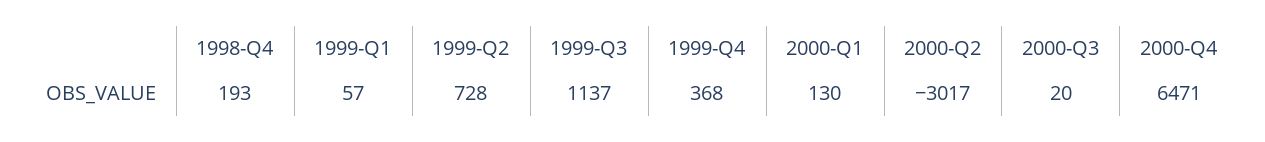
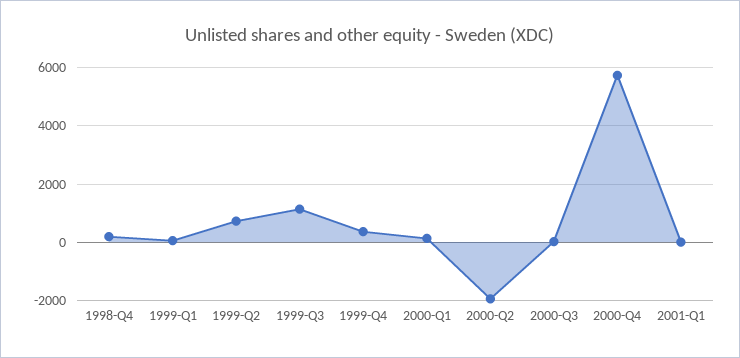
2000-Q2: -3017 -> -2000
2000-Q4: 6471 -> 5750
2001-Q1: none -> 0

